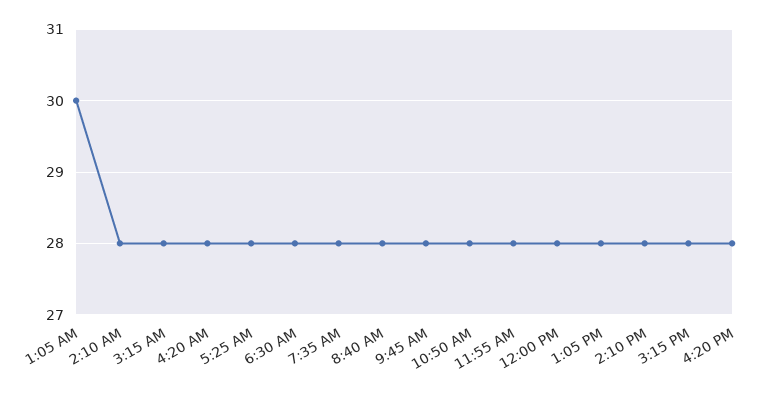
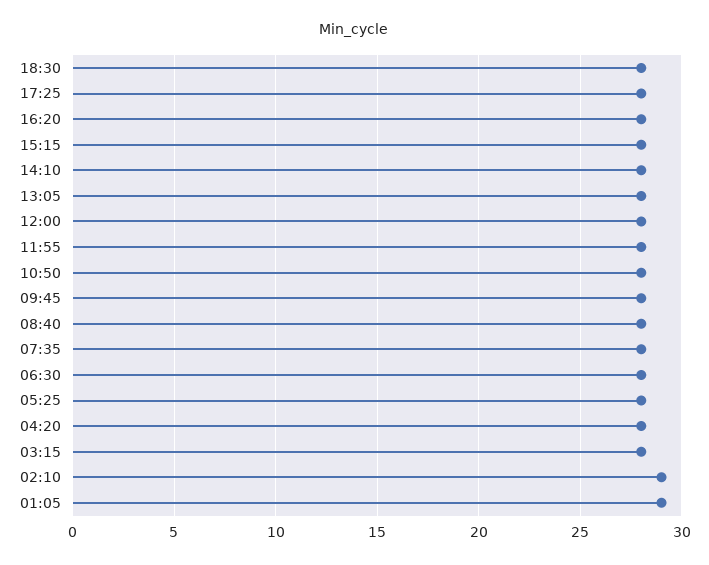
1:05 AM: 30 -> 29
2:10 AM: 28 -> 29
18:30: none -> 28
17:25: none -> 28

